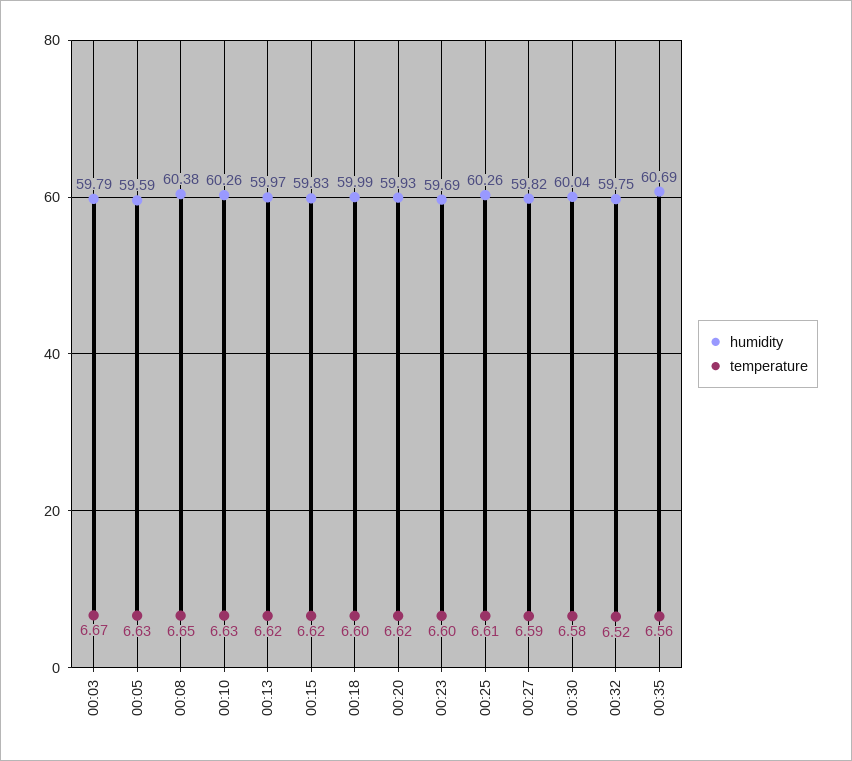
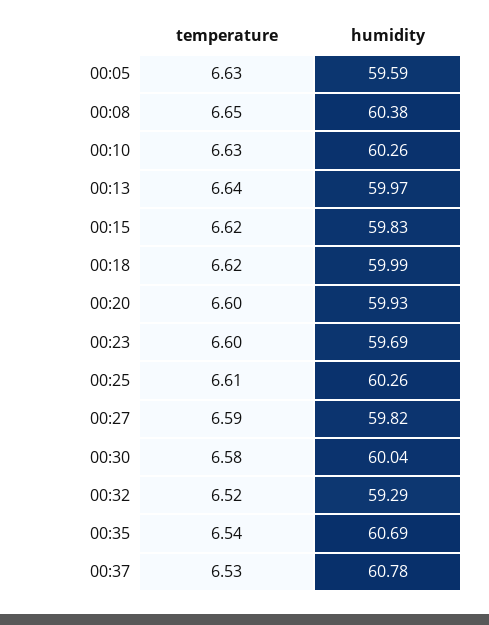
humidity, 00:03: 59.79 -> none
temperature, 00:03: 6.67 -> none
temperature, 00:13: 6.62 -> 6.64
temperature, 00:18: 6.6 -> 6.62
temperature, 00:20: 6.62 -> 6.6
humidity, 00:32: 59.75 -> 59.29
temperature, 00:35: 6.56 -> 6.54
temperature, 00:37: none -> 6.53
humidity, 00:37: none -> 60.78

